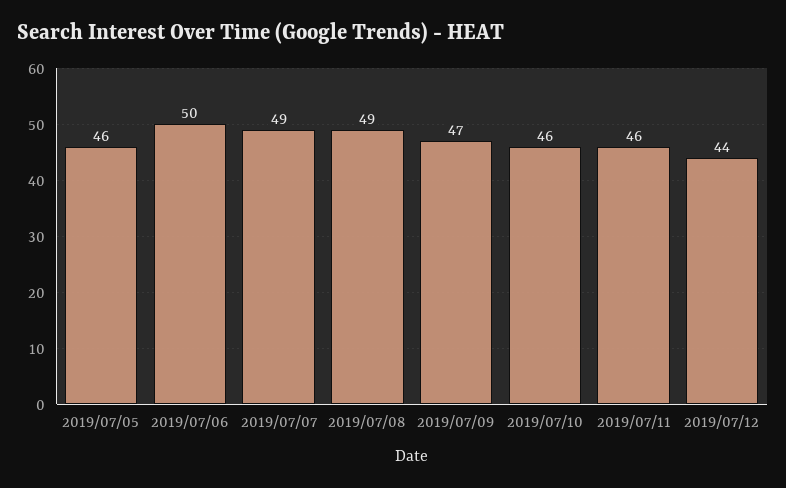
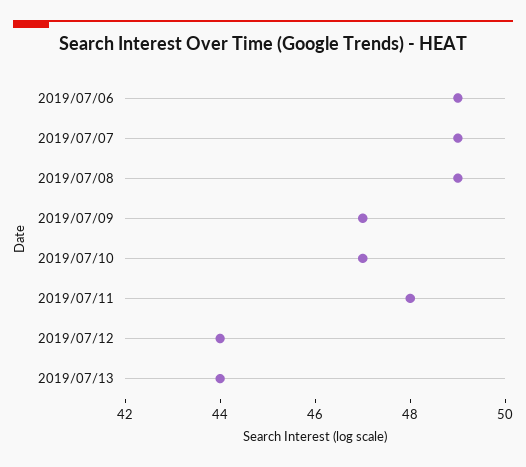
2019/07/05: 46 -> none
2019/07/06: 50 -> 49
2019/07/10: 46 -> 47
2019/07/11: 46 -> 48
2019/07/13: none -> 44

